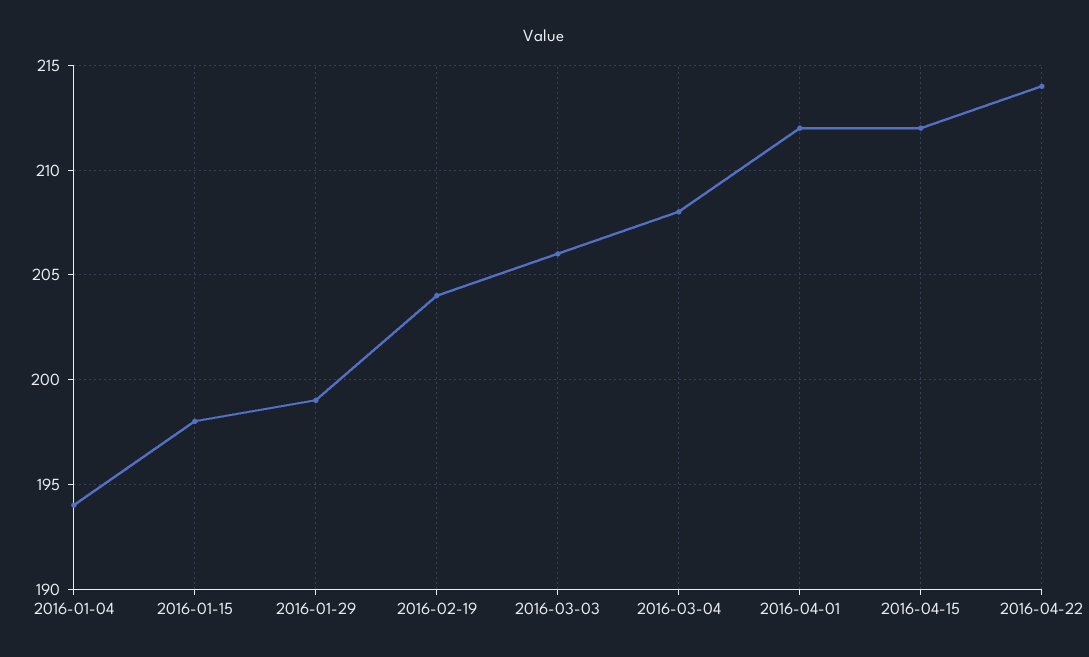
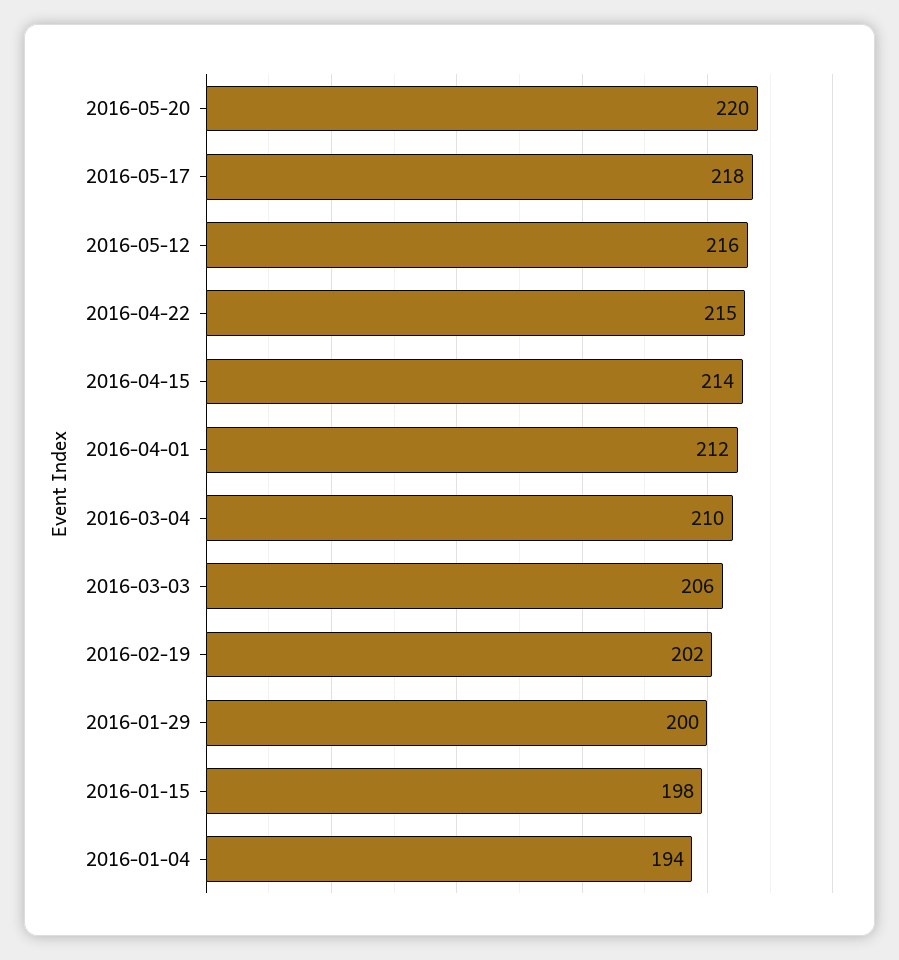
2016-01-29: 199 -> 200
2016-02-19: 204 -> 202
2016-03-04: 208 -> 210
2016-04-15: 212 -> 214
2016-04-22: 214 -> 215
2016-05-20: none -> 220
2016-05-17: none -> 218
2016-05-12: none -> 216

